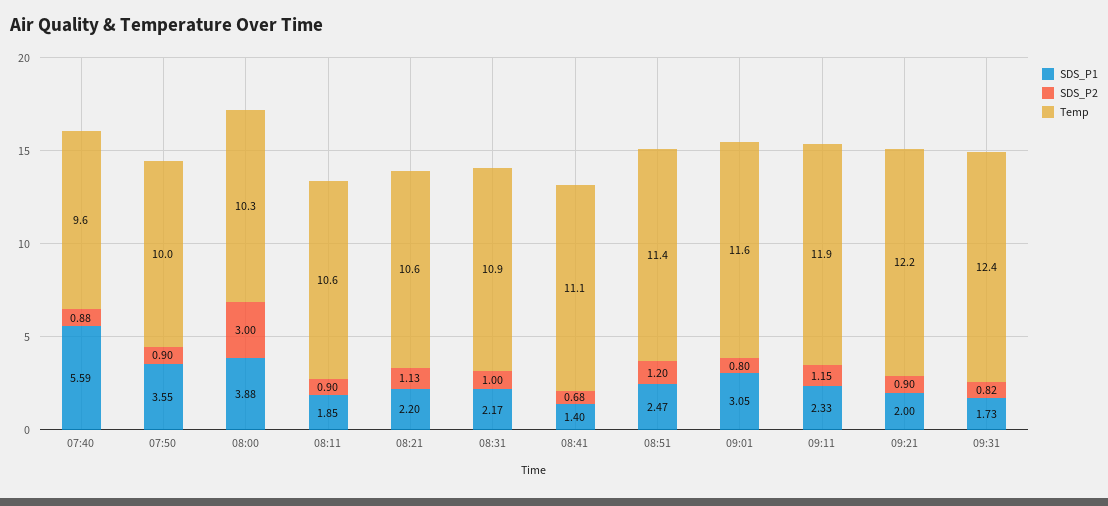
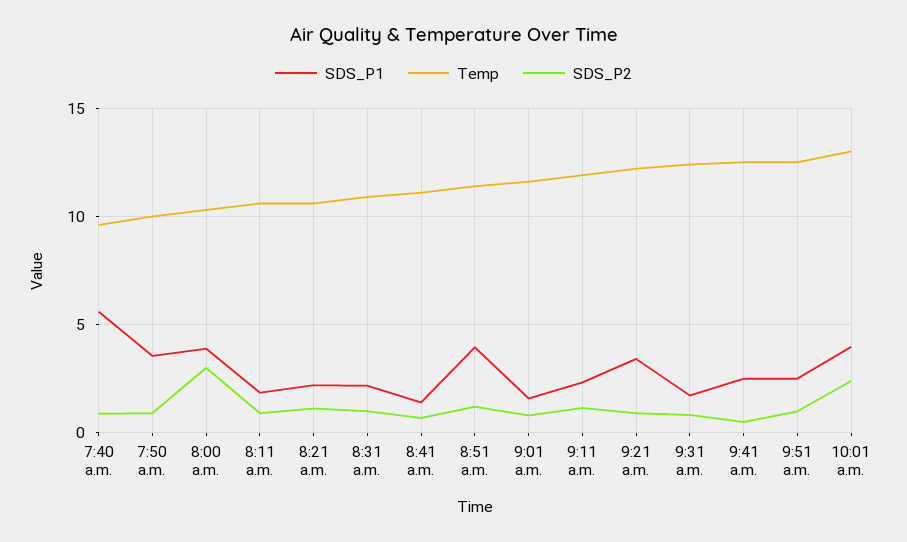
SDS_P1, 08:51: 2.47 -> 4
SDS_P1, 09:01: 3.05 -> 1.5
SDS_P1, 09:21: 2 -> 3.5
SDS_P1, 9:41 a.m.: none -> 2.5
Temp, 9:41 a.m.: none -> 12.5
SDS_P2, 9:41 a.m.: none -> 0.5
SDS_P1, 9:51 a.m.: none -> 2.5
Temp, 9:51 a.m.: none -> 12.5
SDS_P2, 9:51 a.m.: none -> 1
SDS_P1, 10:01 a.m.: none -> 4
Temp, 10:01 a.m.: none -> 13
SDS_P2, 10:01 a.m.: none -> 2.5

